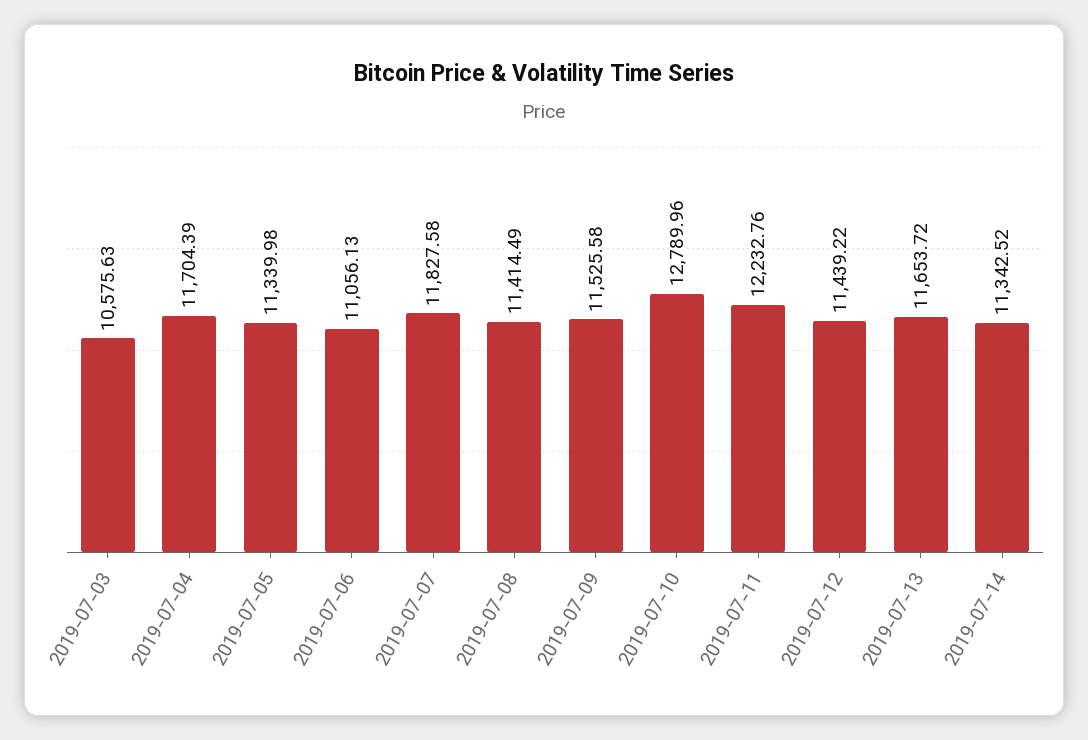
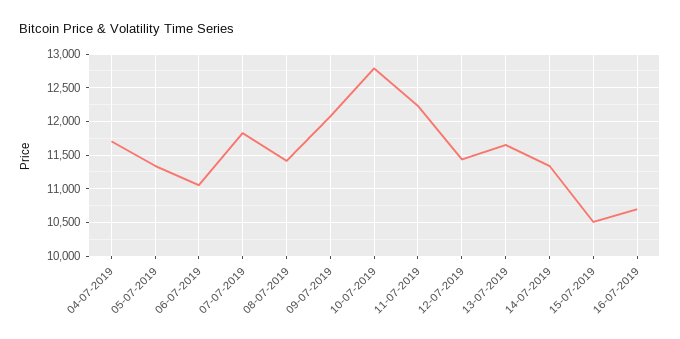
2019-07-03: 10575.63 -> none
2019-07-09: 11525.58 -> 12100
15-07-2019: none -> 10500
16-07-2019: none -> 10700

